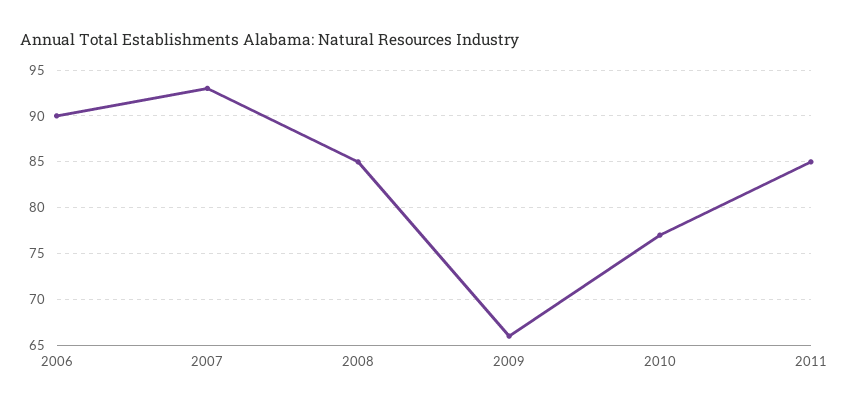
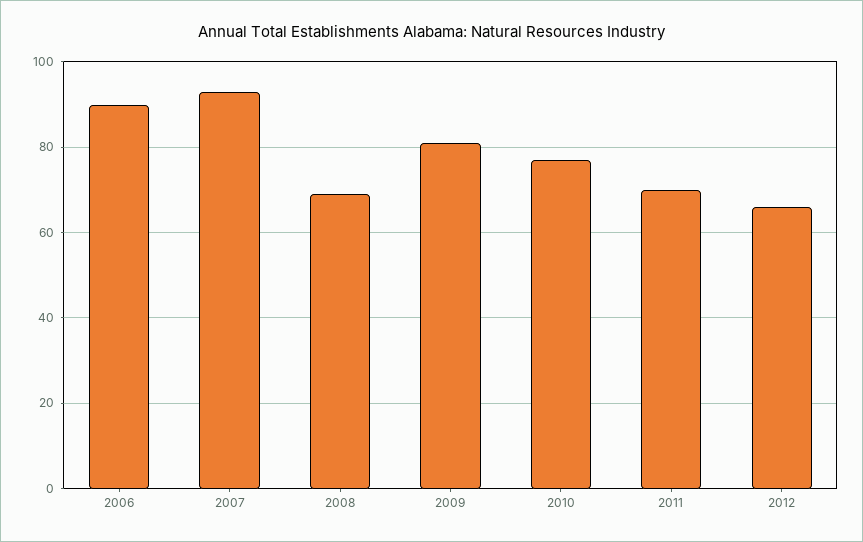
2008: 85 -> 70
2009: 66 -> 80
2011: 85 -> 70
2012: none -> 65

